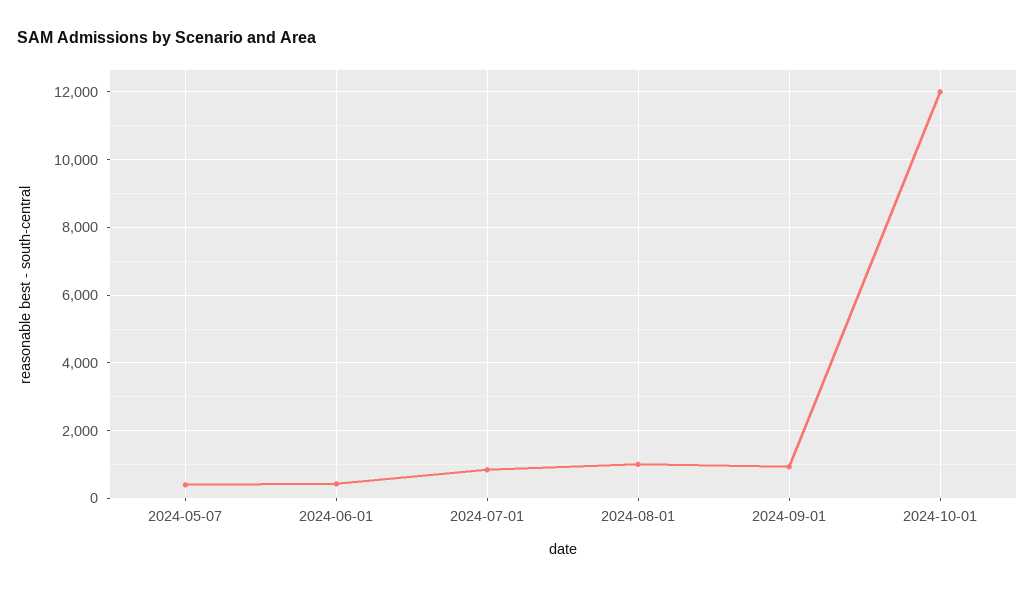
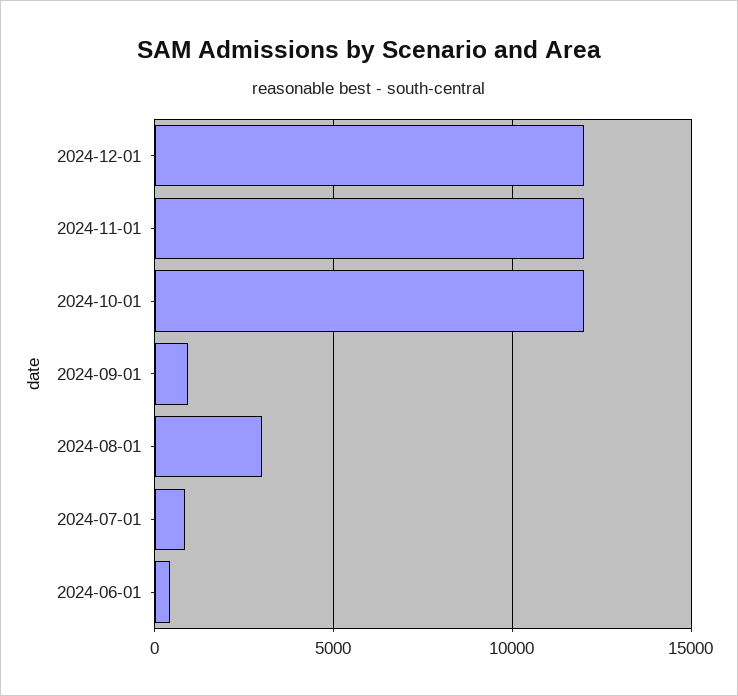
2024-05-07: 400 -> none
2024-08-01: 1000 -> 3000
2024-12-01: none -> 12000
2024-11-01: none -> 12000

